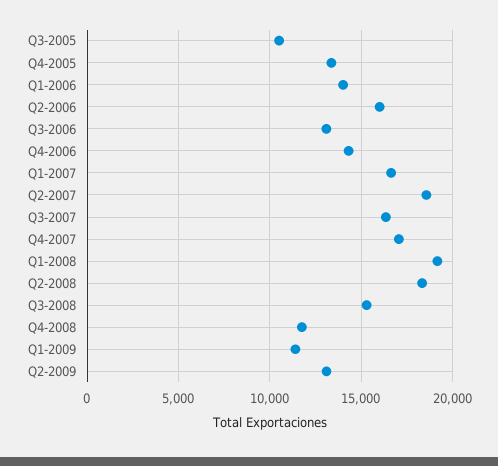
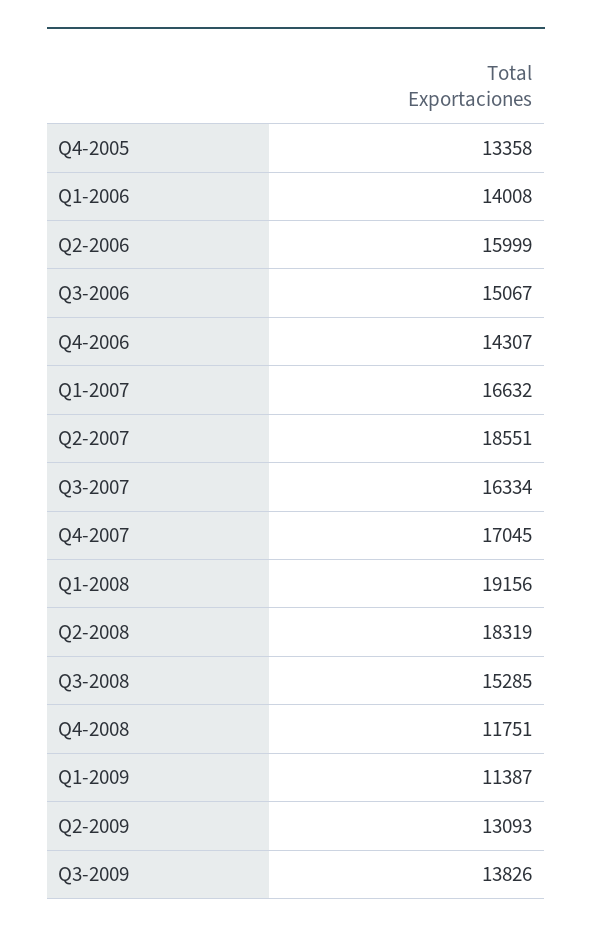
Q3-2005: 10500 -> none
Q3-2006: 13000 -> 15067
Q3-2009: none -> 13826

